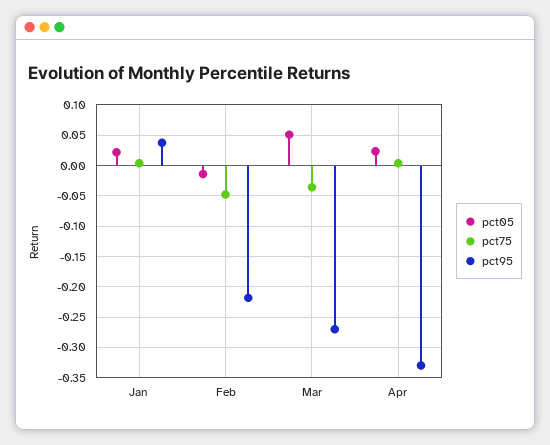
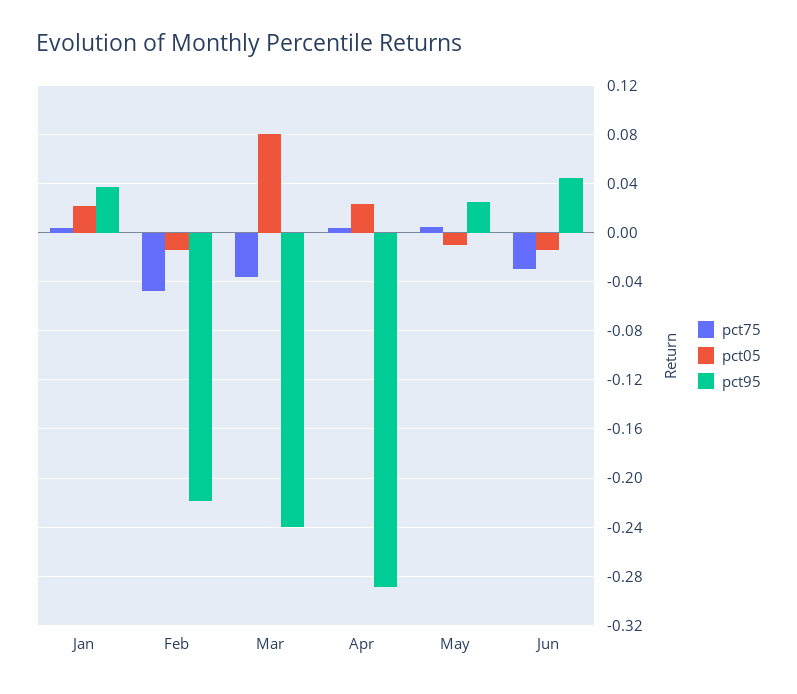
pct05, Mar: 0.05 -> 0.08
pct95, Mar: -0.27 -> -0.24
pct95, Apr: -0.33 -> -0.29
pct75, May: none -> 0.005
pct05, May: none -> -0.01
pct95, May: none -> 0.025
pct75, Jun: none -> -0.03
pct05, Jun: none -> -0.015
pct95, Jun: none -> 0.045

